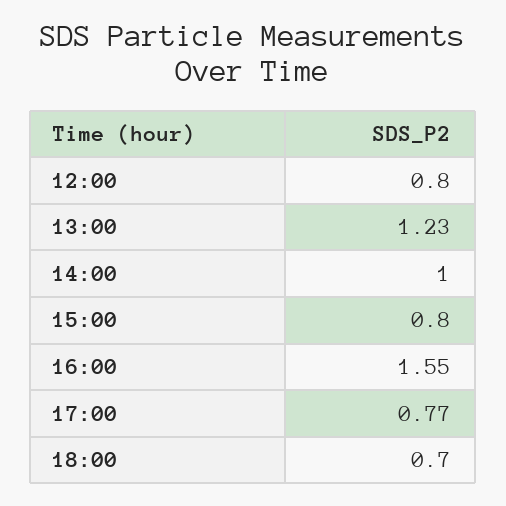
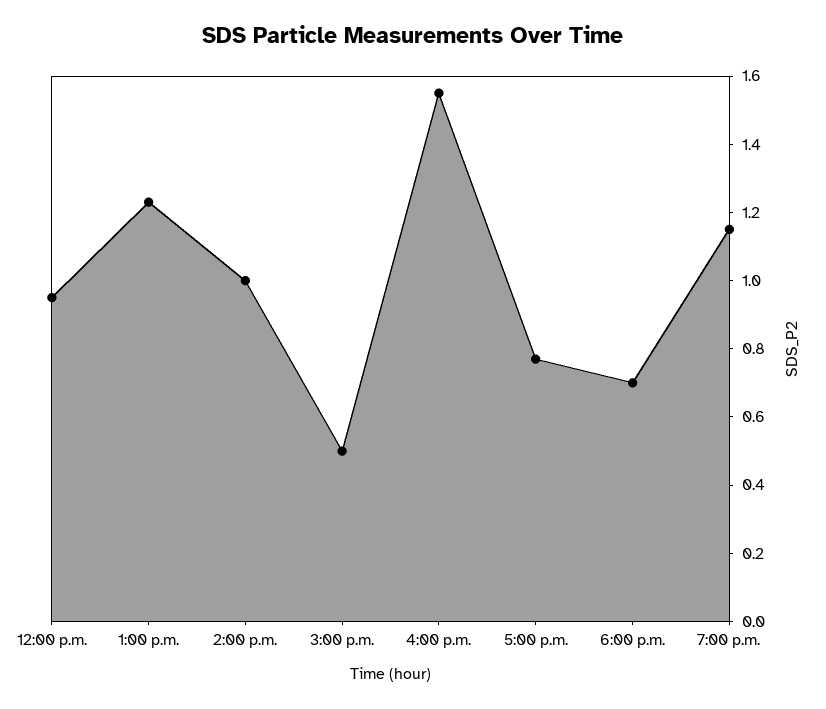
12:00: 0.8 -> 0.95
15:00: 0.8 -> 0.5
7:00 p.m.: none -> 1.15

